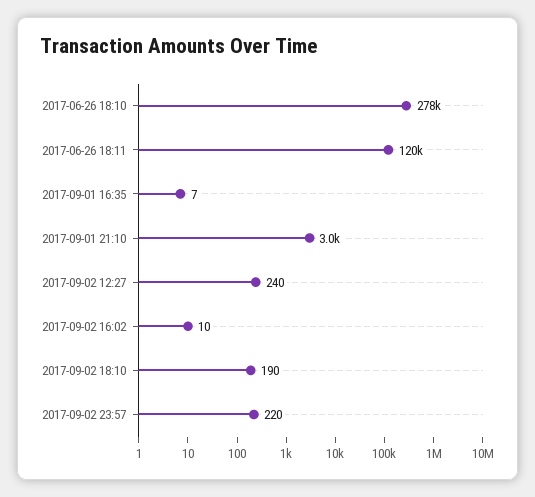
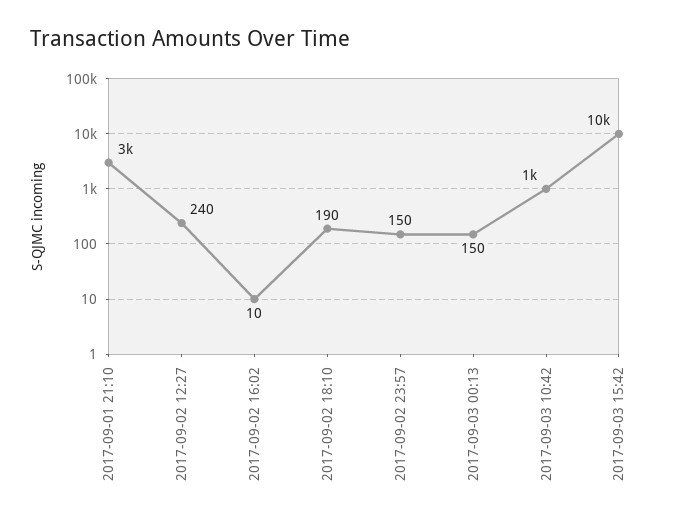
2017-06-26 18:10: 278000 -> none
2017-06-26 18:11: 120000 -> none
2017-09-01 16:35: 7 -> none
2017-09-02 23:57: 220 -> 150
2017-09-03 00:13: none -> 150
2017-09-03 10:42: none -> 1000
2017-09-03 15:42: none -> 10000

